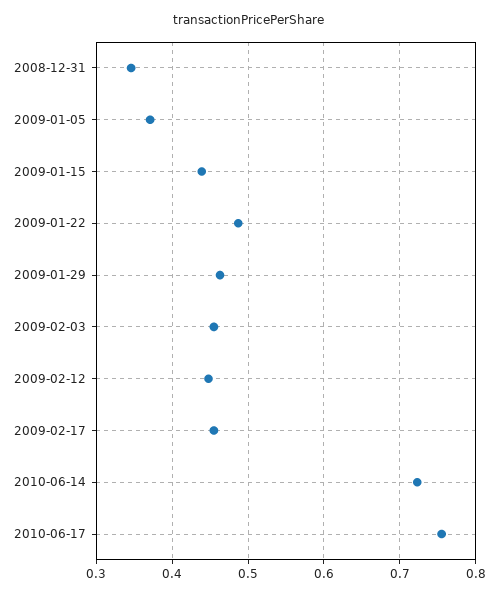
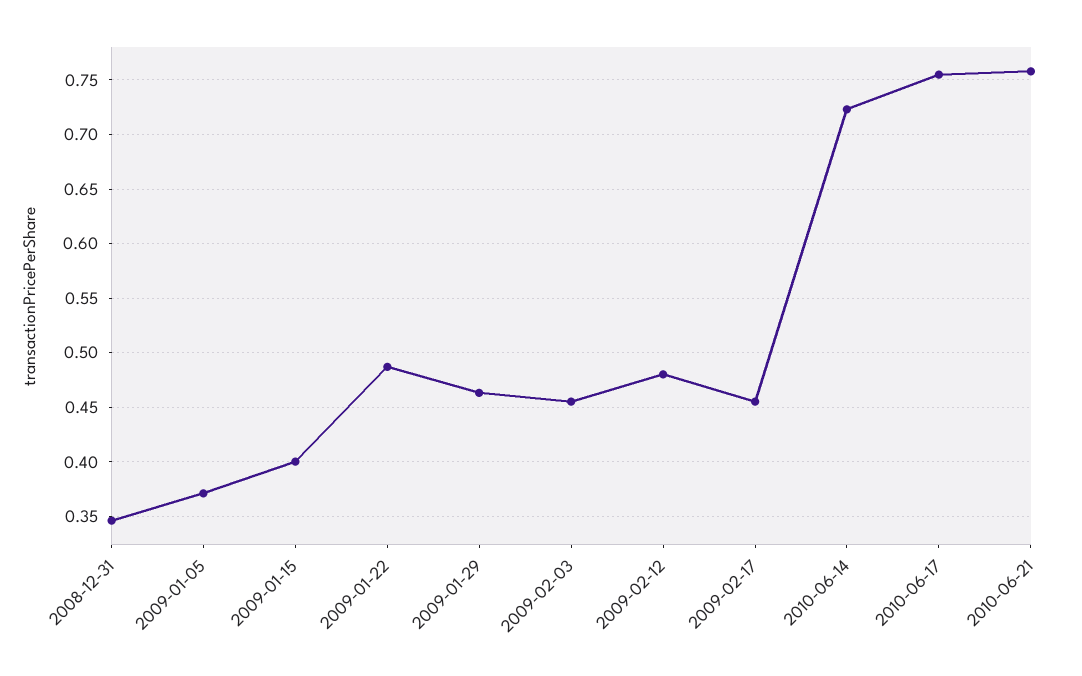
2009-01-15: 0.44 -> 0.4
2009-02-12: 0.45 -> 0.48
2010-06-21: none -> 0.76

